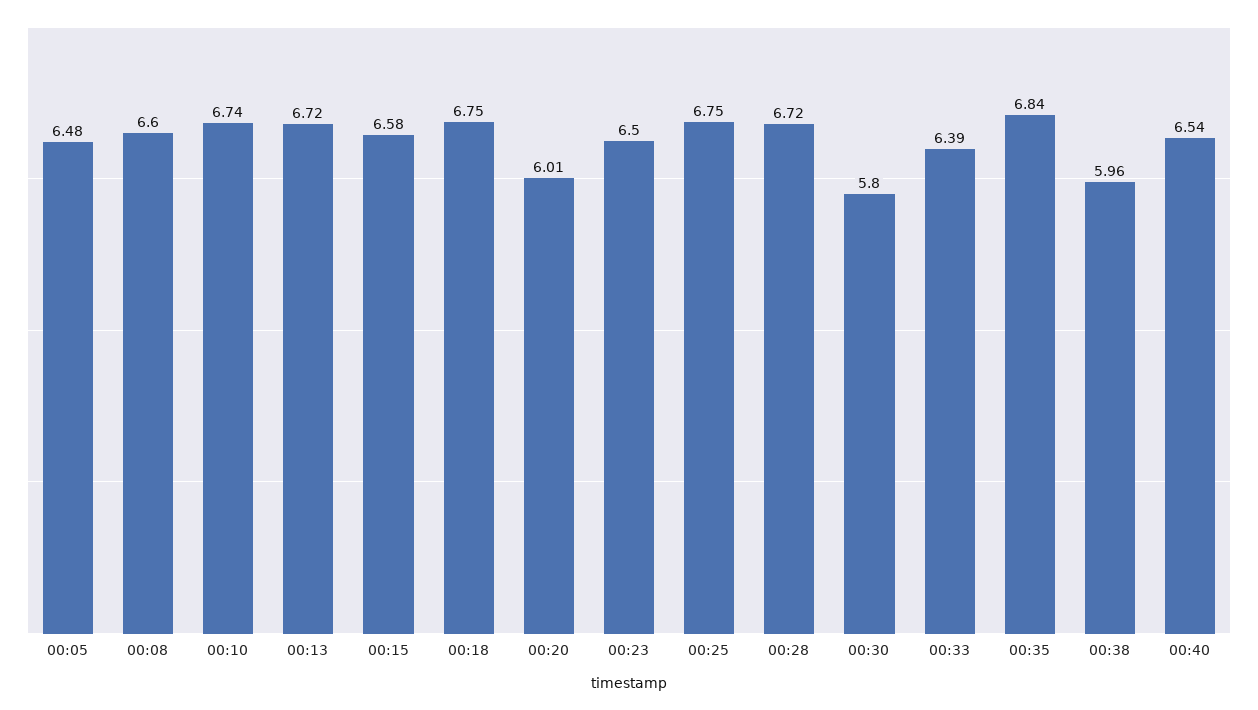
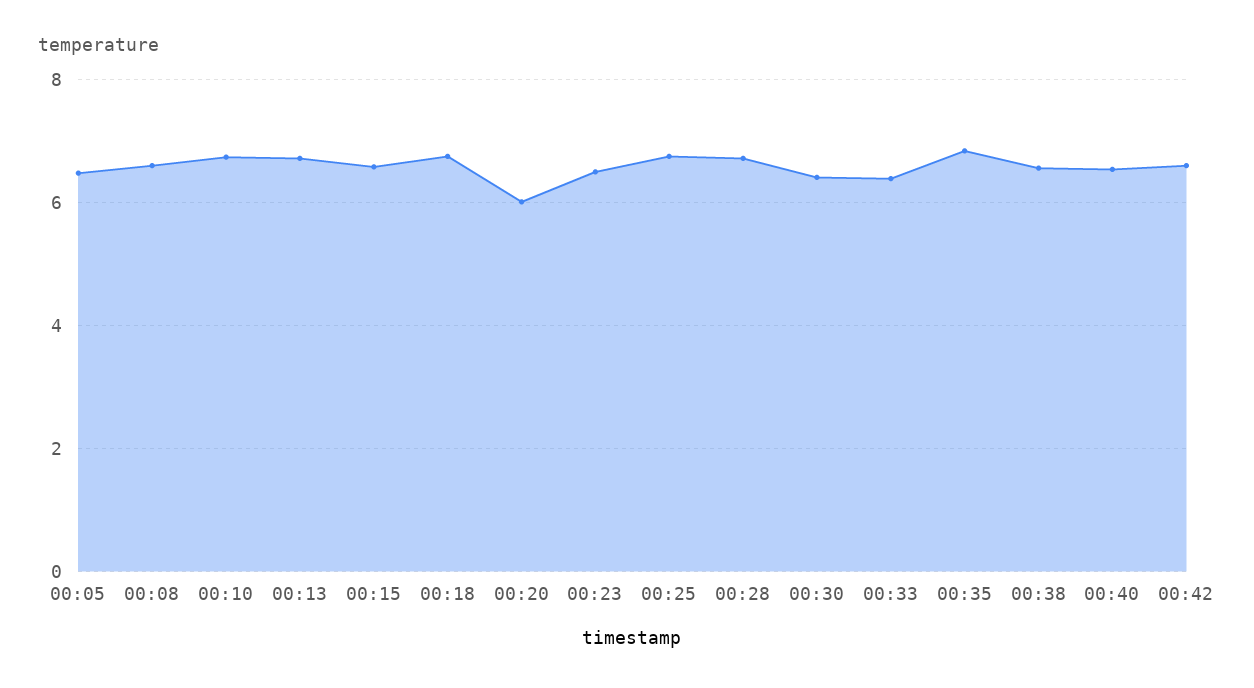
00:30: 5.8 -> 6.4
00:38: 5.96 -> 6.6
00:42: none -> 6.6

